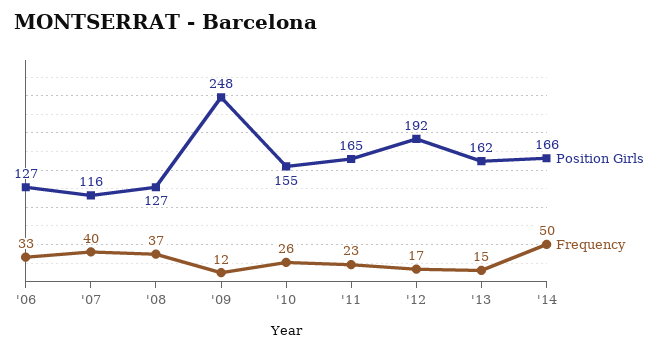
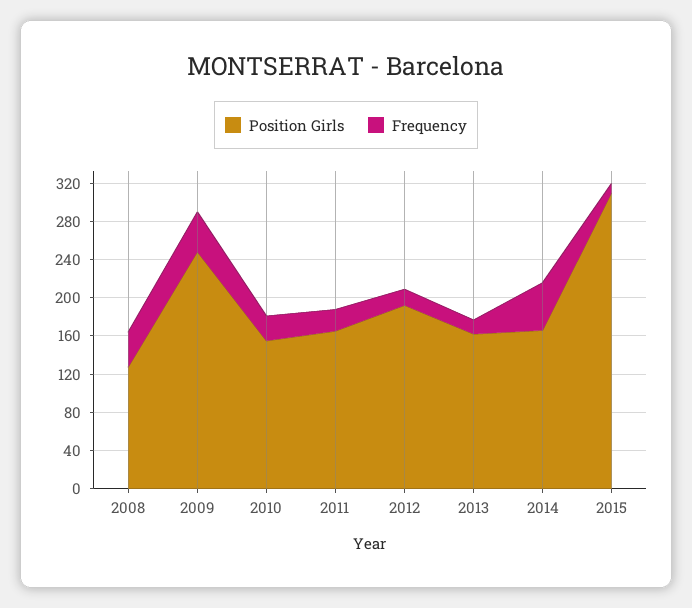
Position Girls, '06: 127 -> none
Frequency, '06: 33 -> none
Position Girls, '07: 116 -> none
Frequency, '07: 40 -> none
Frequency, '09: 12 -> 40
Position Girls, 2015: none -> 310
Frequency, 2015: none -> 10

